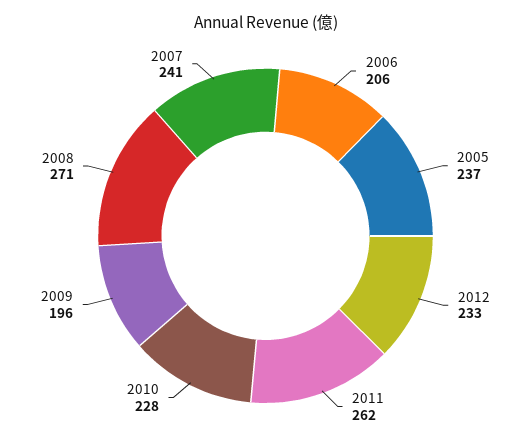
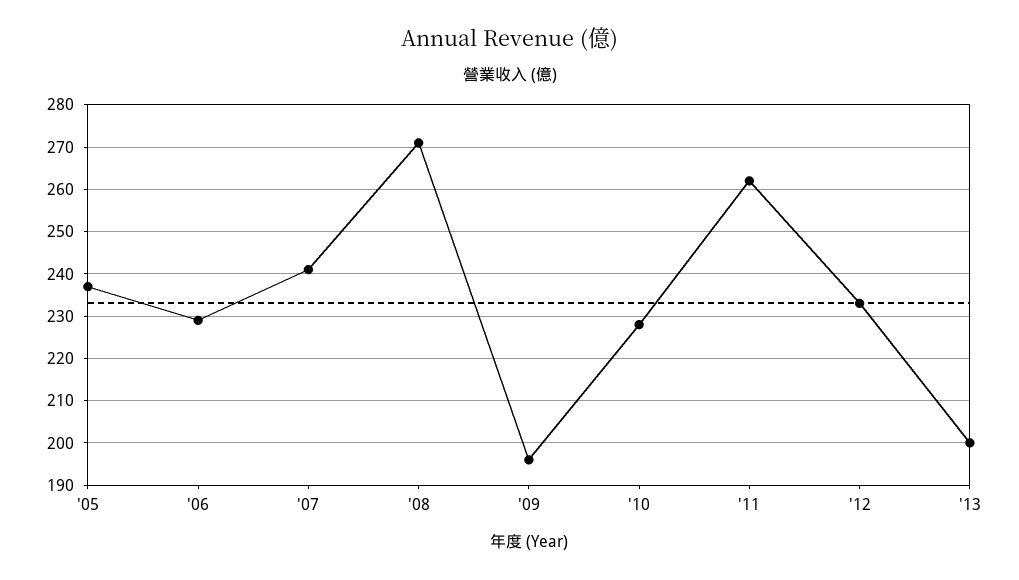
2006: 206 -> 230
'13: none -> 200

